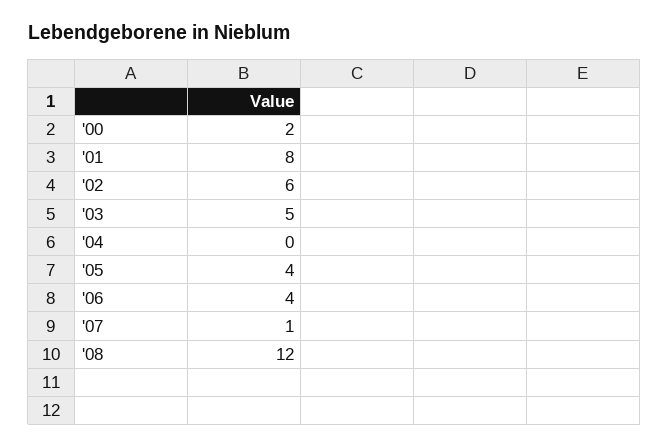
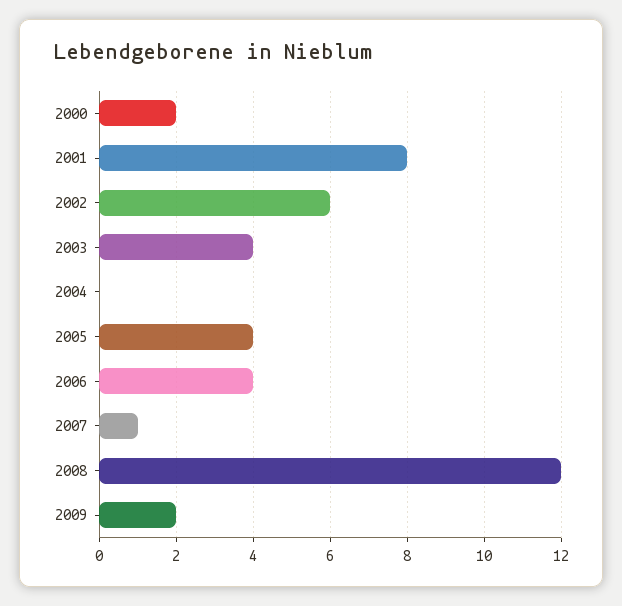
'03: 5 -> 4
2009: none -> 2

